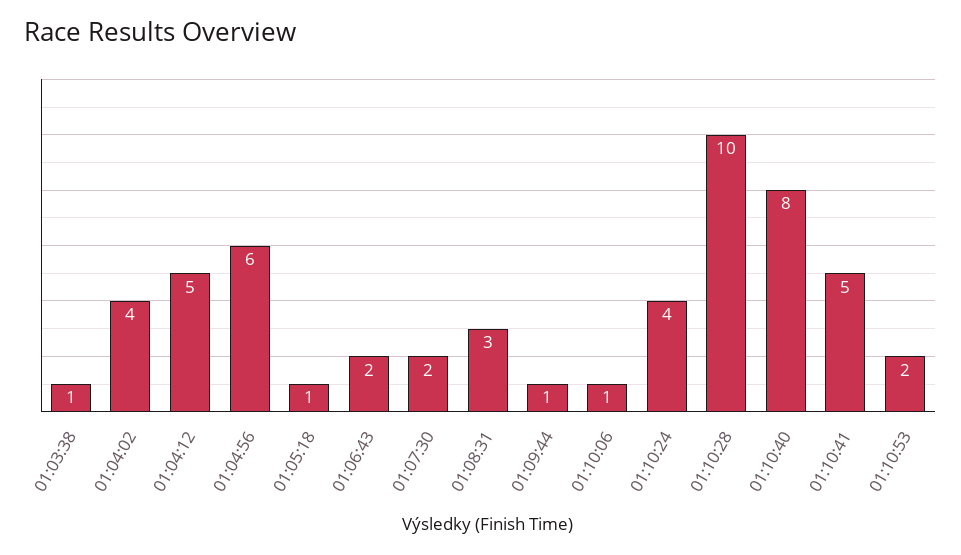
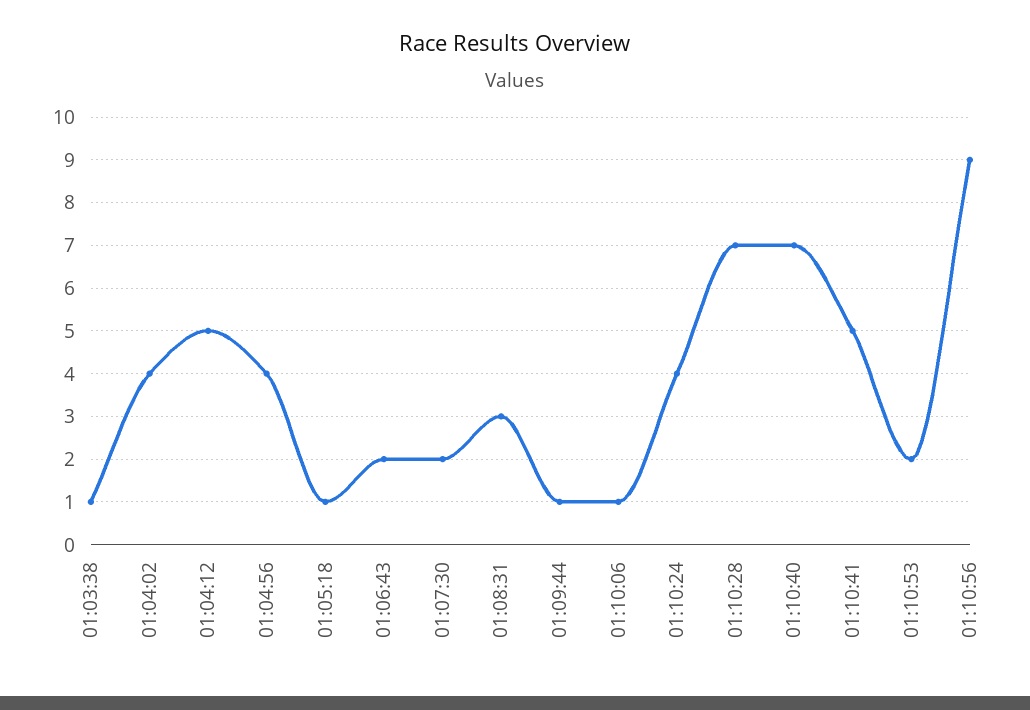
01:04:56: 6 -> 4
01:10:28: 10 -> 7
01:10:40: 8 -> 7
01:10:56: none -> 9

